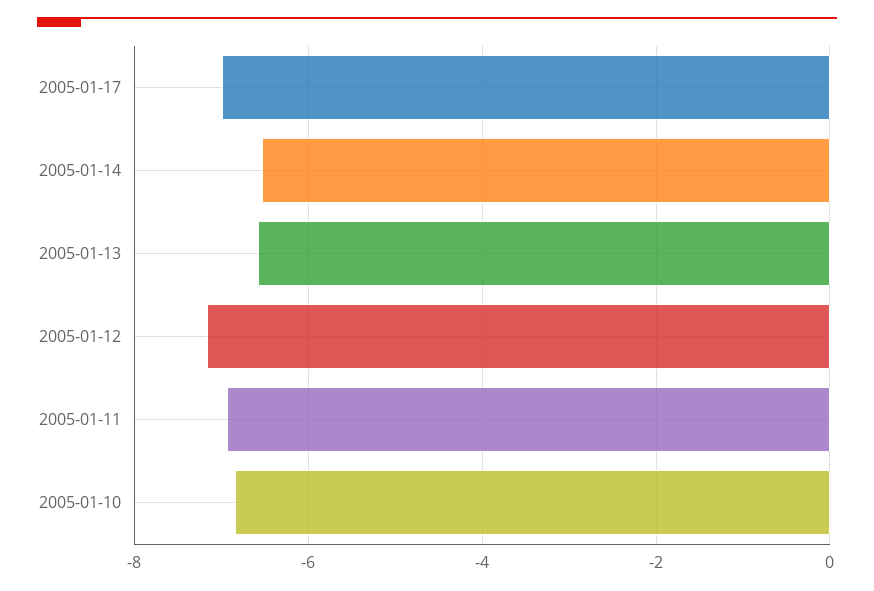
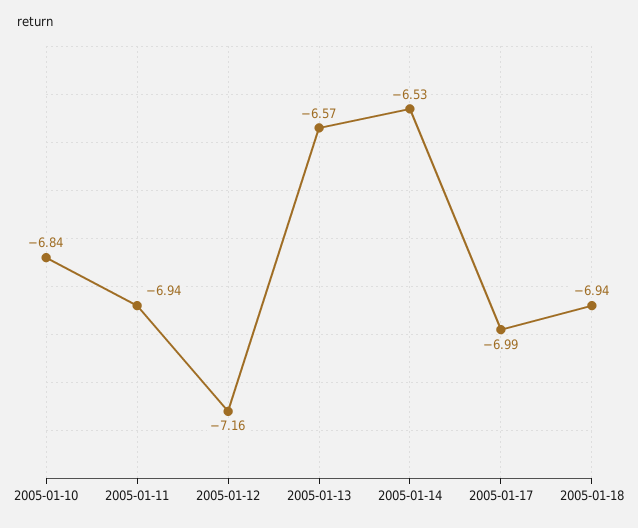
2005-01-18: none -> -6.94

